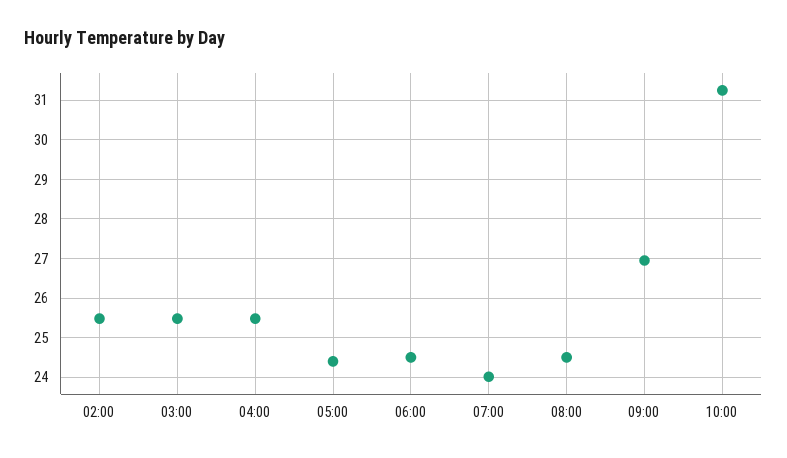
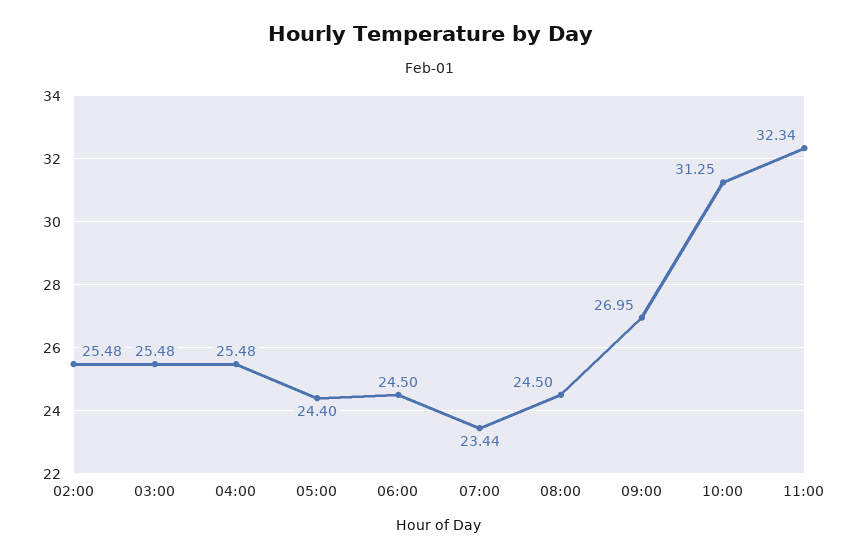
07:00: 24 -> 23.44
11:00: none -> 32.34

